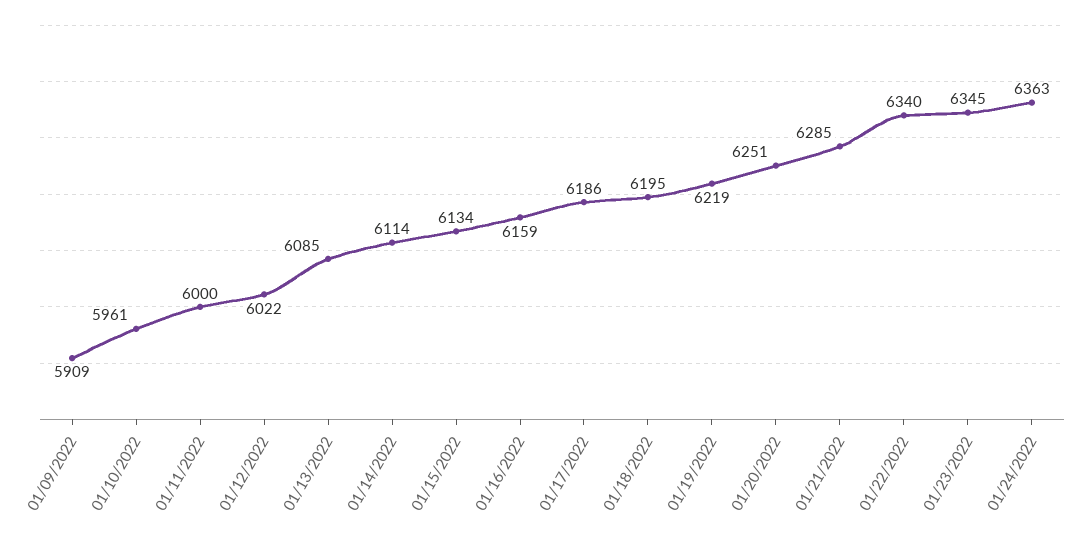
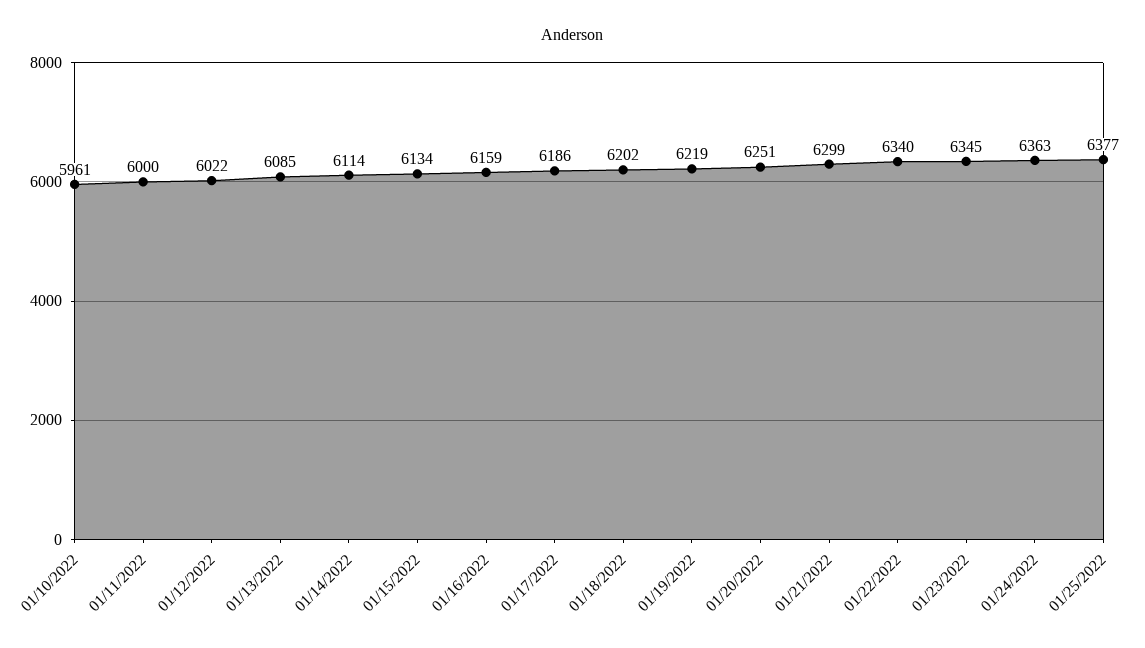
01/09/2022: 5909 -> none
01/18/2022: 6195 -> 6202
01/21/2022: 6285 -> 6299
01/25/2022: none -> 6377

